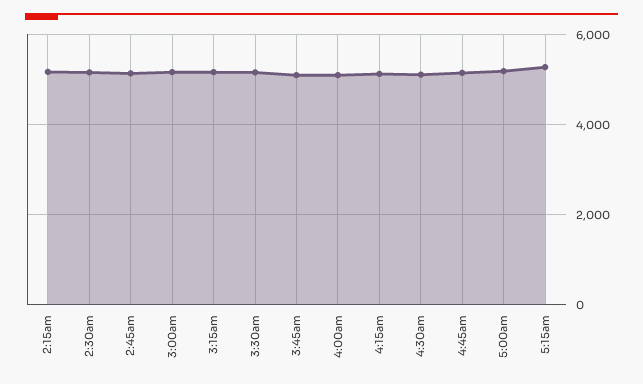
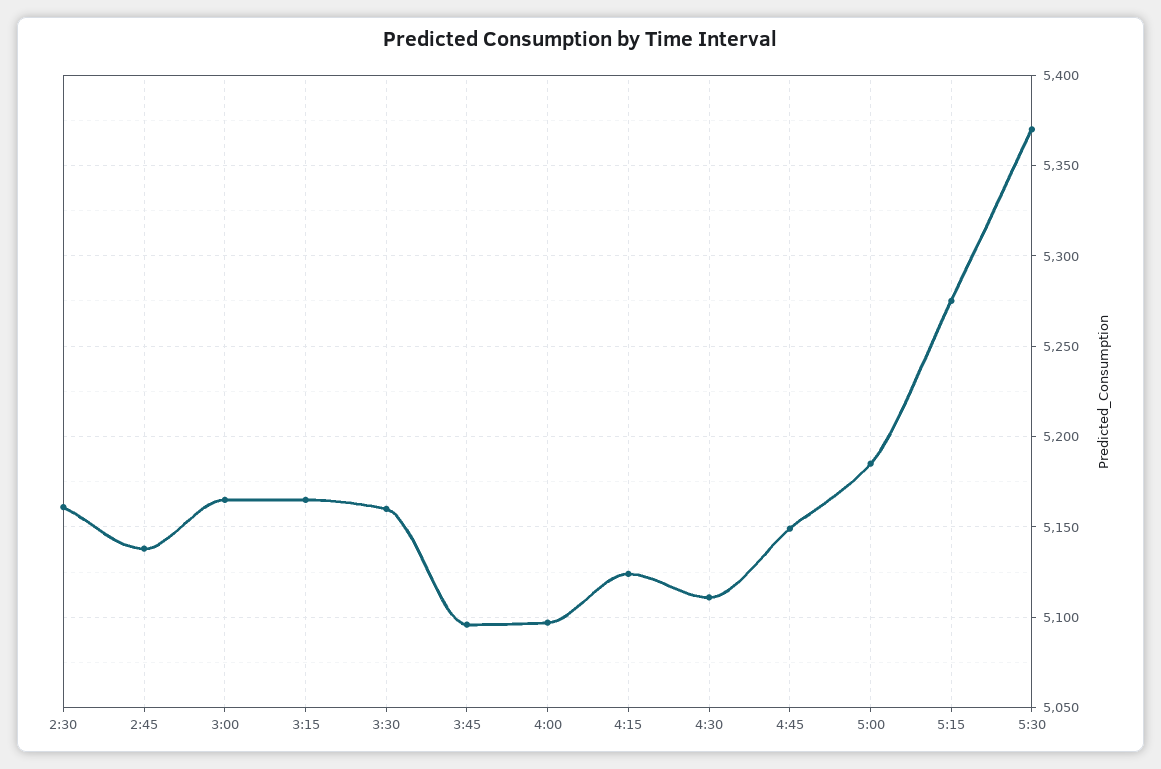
2:15am: 5200 -> none
5:30: none -> 5370

